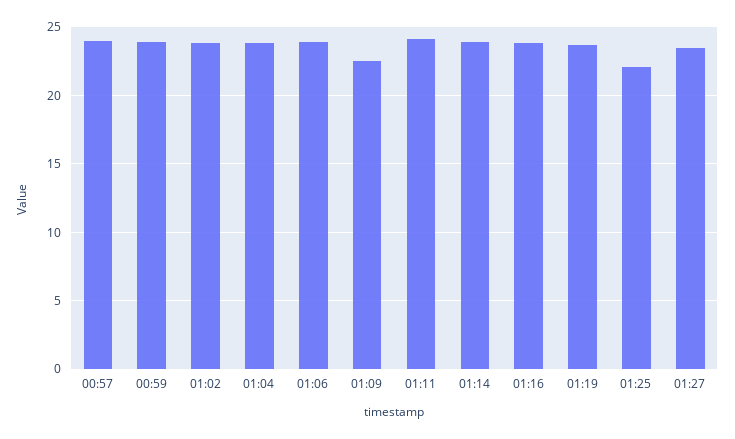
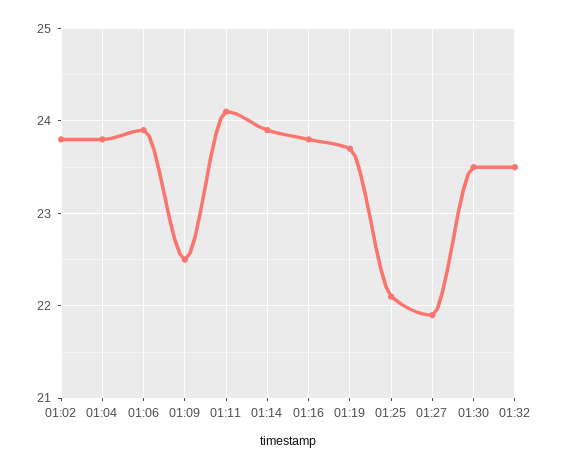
00:57: 24 -> none
00:59: 24 -> none
01:27: 23.5 -> 21.9
01:30: none -> 23.5
01:32: none -> 23.5

